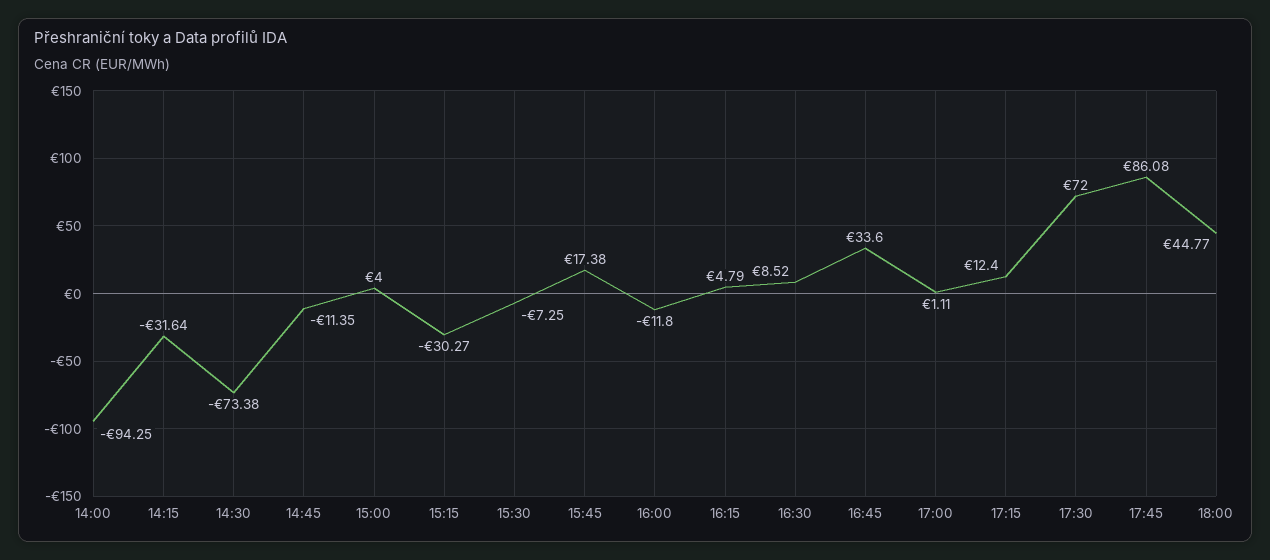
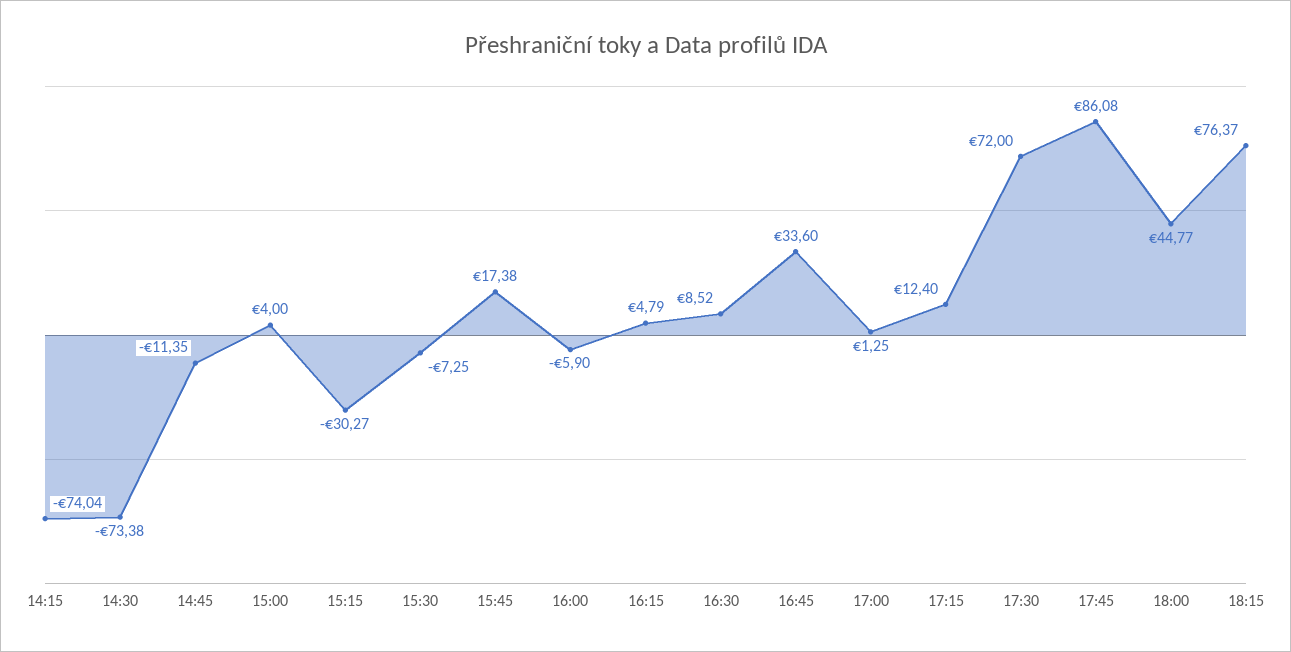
14:00: -94.25 -> none
14:15: -31.64 -> -74.04
16:00: -11.8 -> -5.9
17:00: 1.11 -> 1.25
18:15: none -> 76.37

